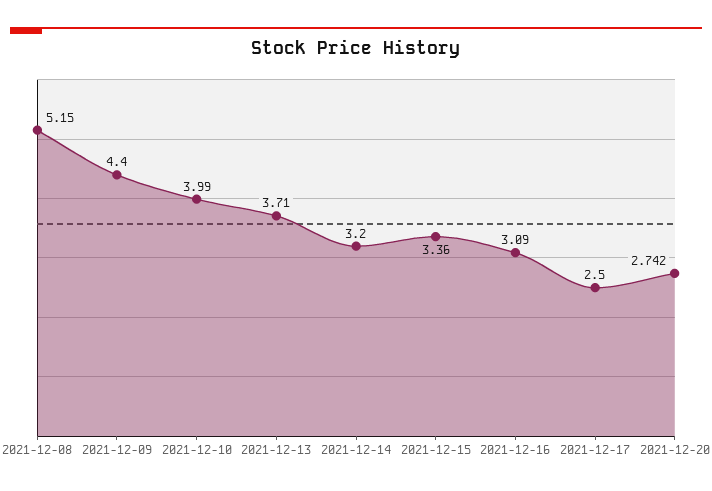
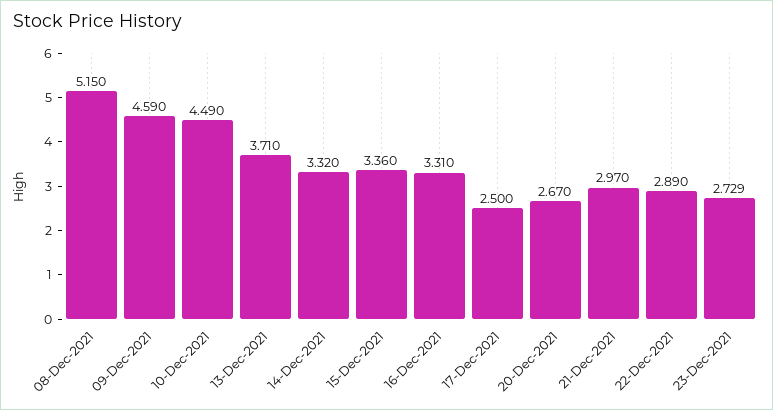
2021-12-09: 4.4 -> 4.59
2021-12-10: 3.99 -> 4.49
2021-12-14: 3.2 -> 3.32
2021-12-16: 3.09 -> 3.31
2021-12-20: 2.742 -> 2.67
21-Dec-2021: none -> 2.97
22-Dec-2021: none -> 2.89
23-Dec-2021: none -> 2.729

